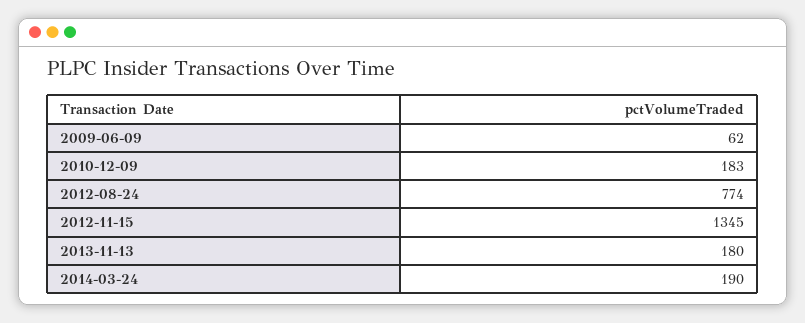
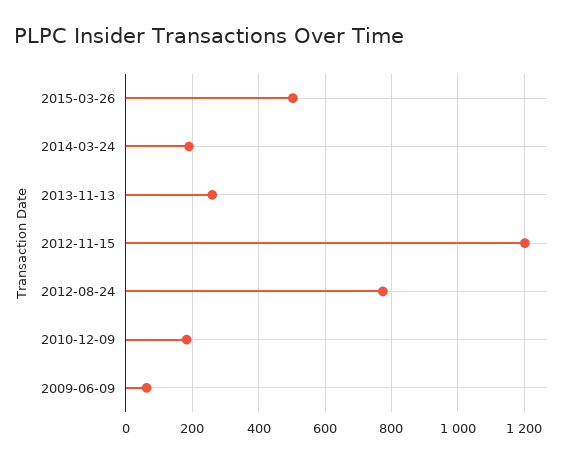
2012-11-15: 1345 -> 1200
2013-11-13: 180 -> 260
2015-03-26: none -> 500

